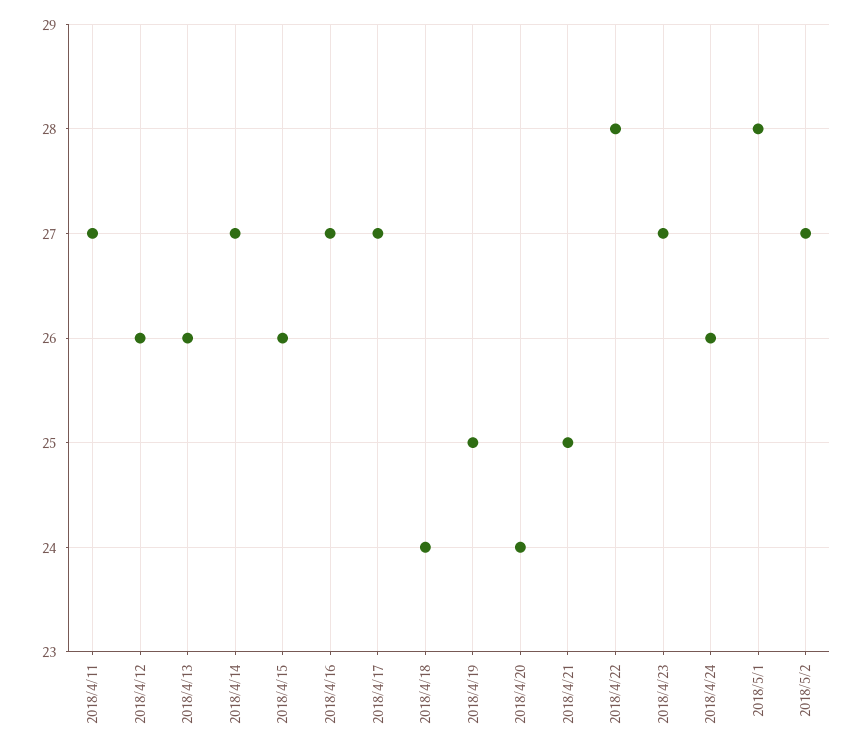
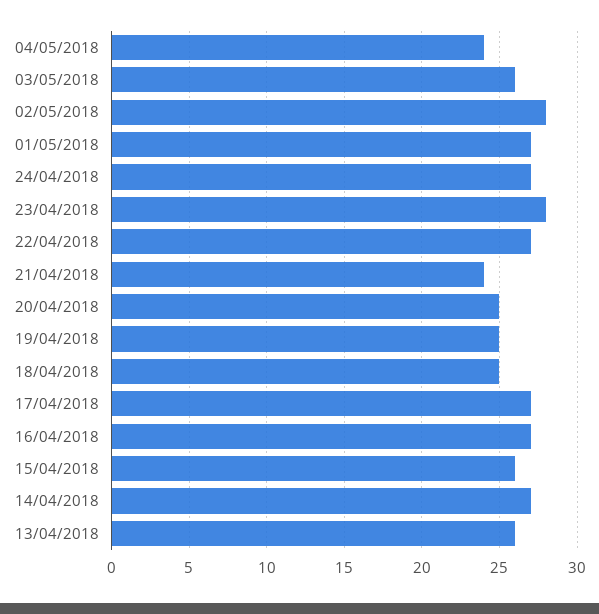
2018/4/11: 27 -> none
2018/4/12: 26 -> none
2018/4/18: 24 -> 25
2018/4/20: 24 -> 25
2018/4/21: 25 -> 24
2018/4/22: 28 -> 27
2018/4/23: 27 -> 28
2018/4/24: 26 -> 27
2018/5/1: 28 -> 27
2018/5/2: 27 -> 28
04/05/2018: none -> 24
03/05/2018: none -> 26

